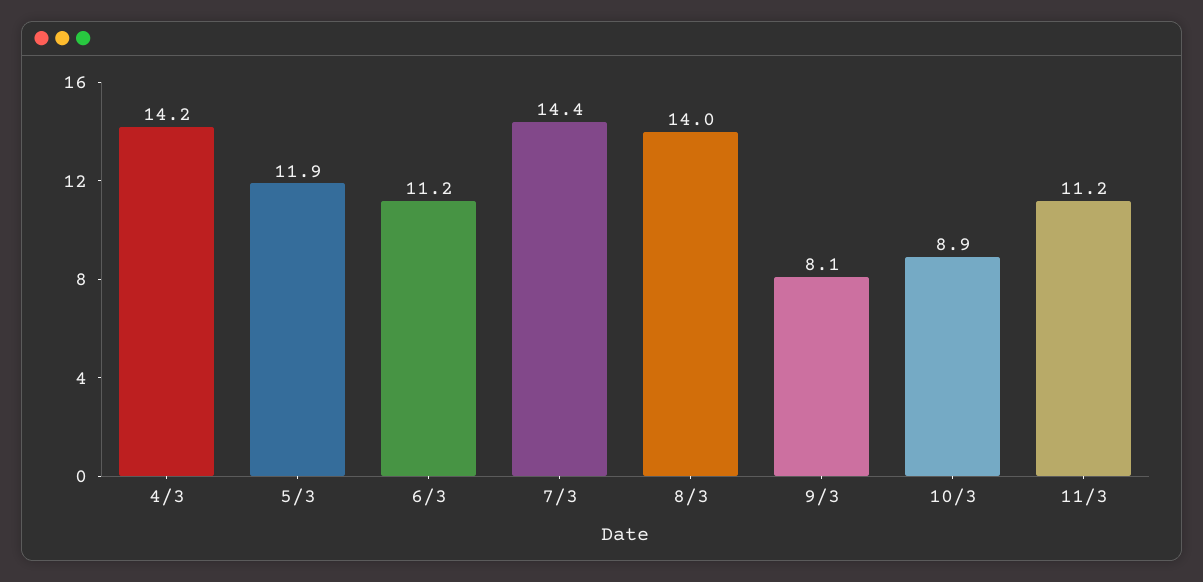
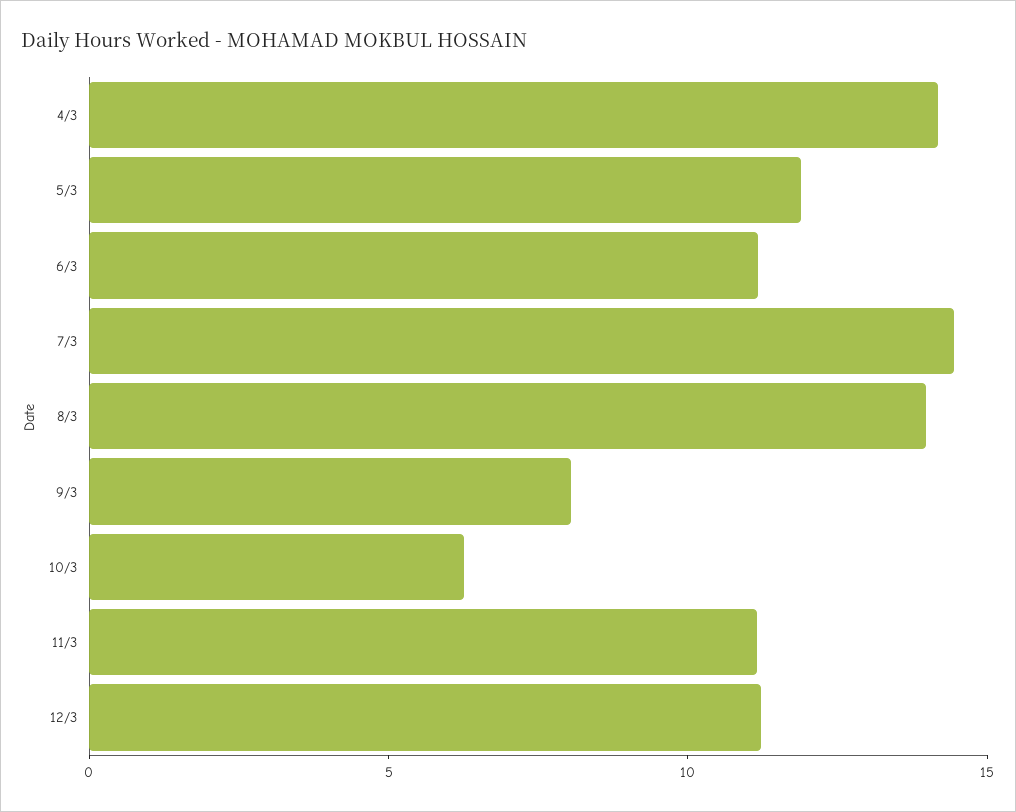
10/3: 8.9 -> 6
12/3: none -> 11

